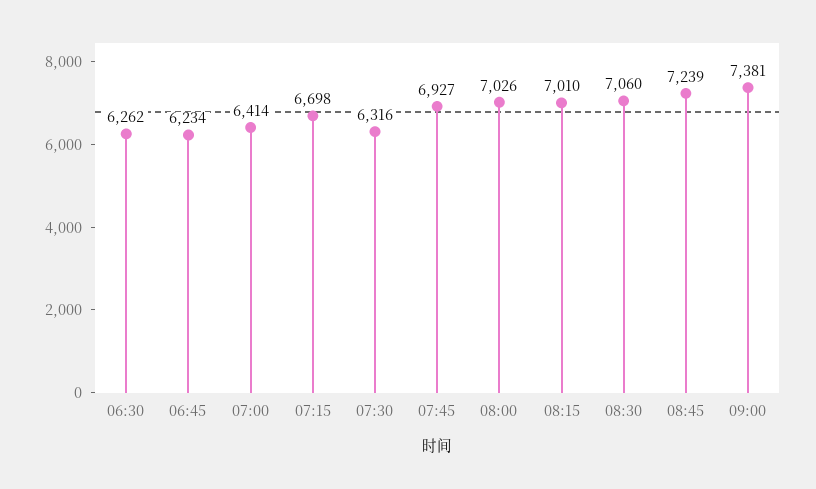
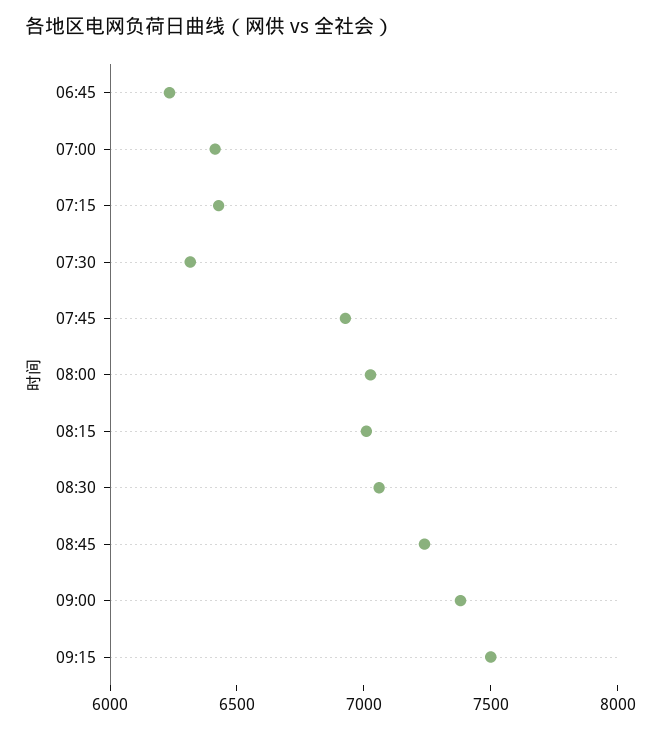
06:30: 6262 -> none
07:15: 6698 -> 6400
09:15: none -> 7500

